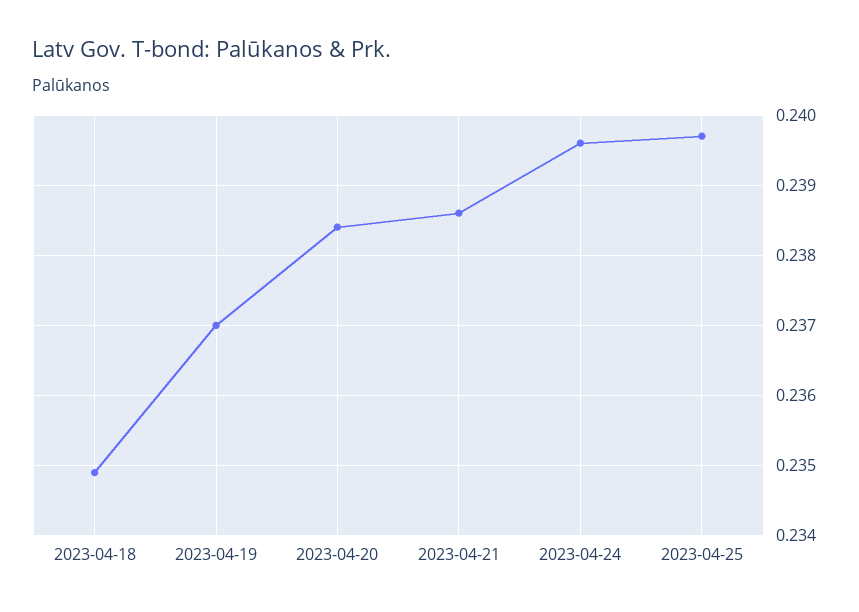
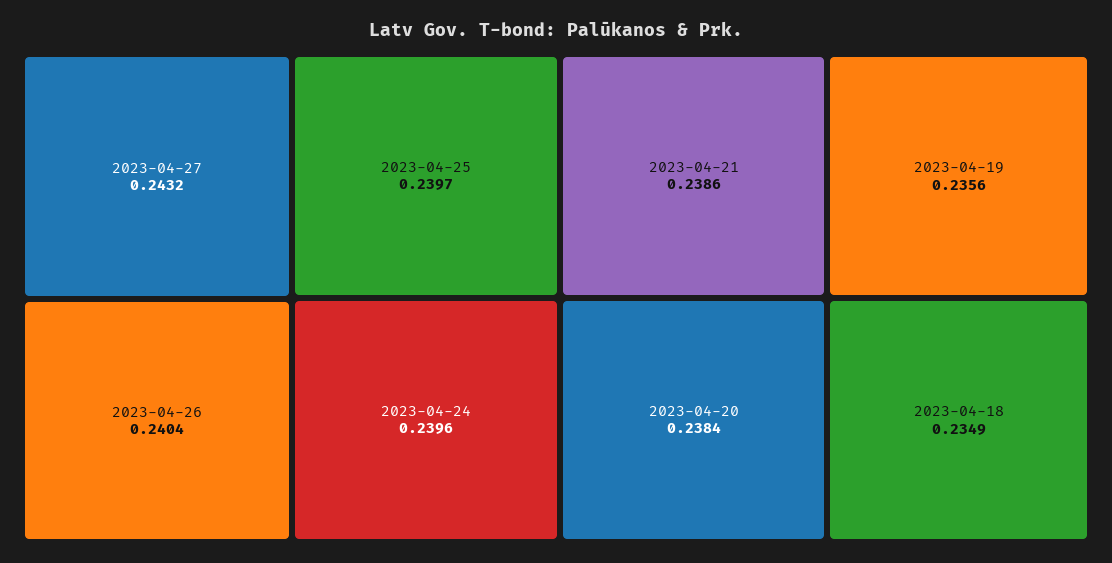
2023-04-19: 0.237 -> 0.2356
2023-04-27: none -> 0.2432
2023-04-26: none -> 0.2404

